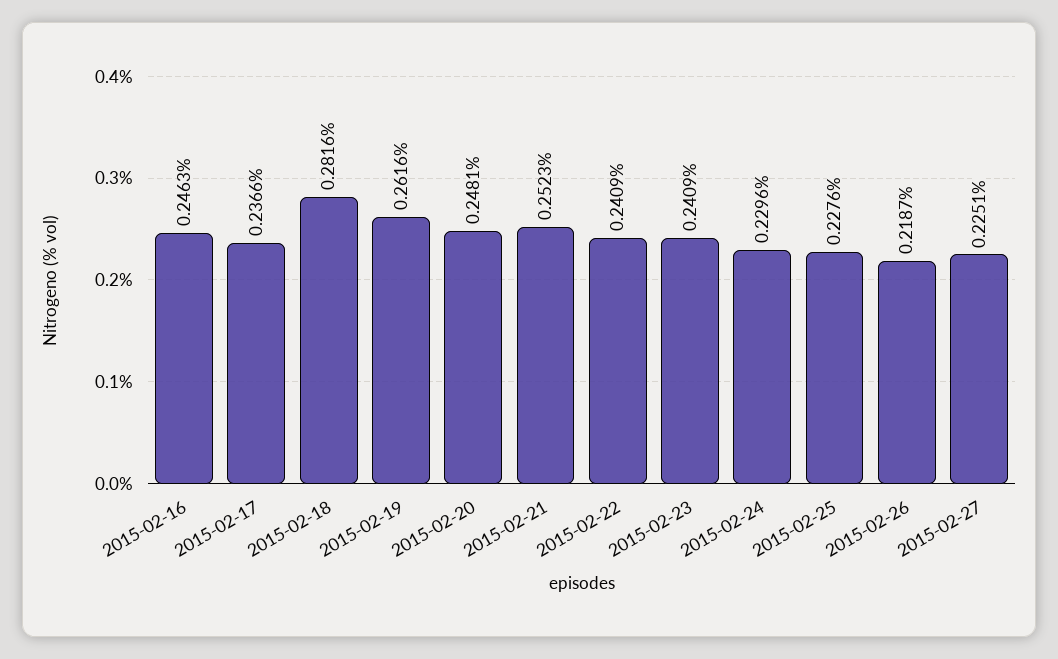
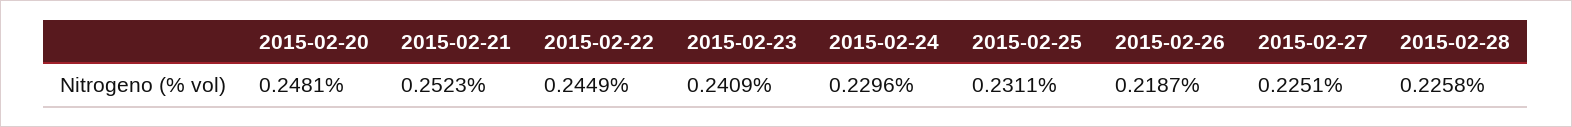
2015-02-16: 0.2463 -> none
2015-02-17: 0.2366 -> none
2015-02-18: 0.2816 -> none
2015-02-19: 0.2616 -> none
2015-02-22: 0.2409 -> 0.2449
2015-02-25: 0.2276 -> 0.2311
2015-02-28: none -> 0.2258

